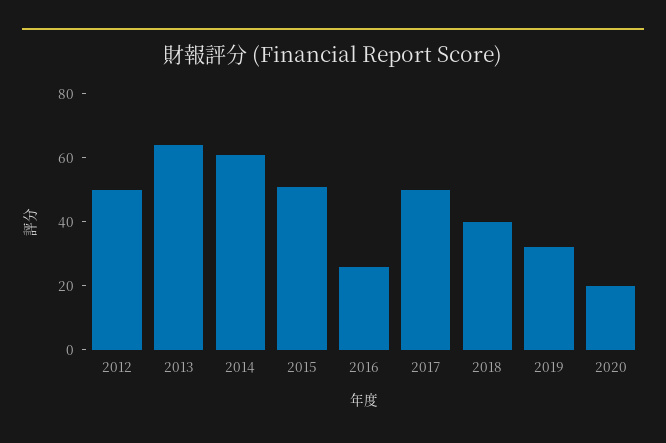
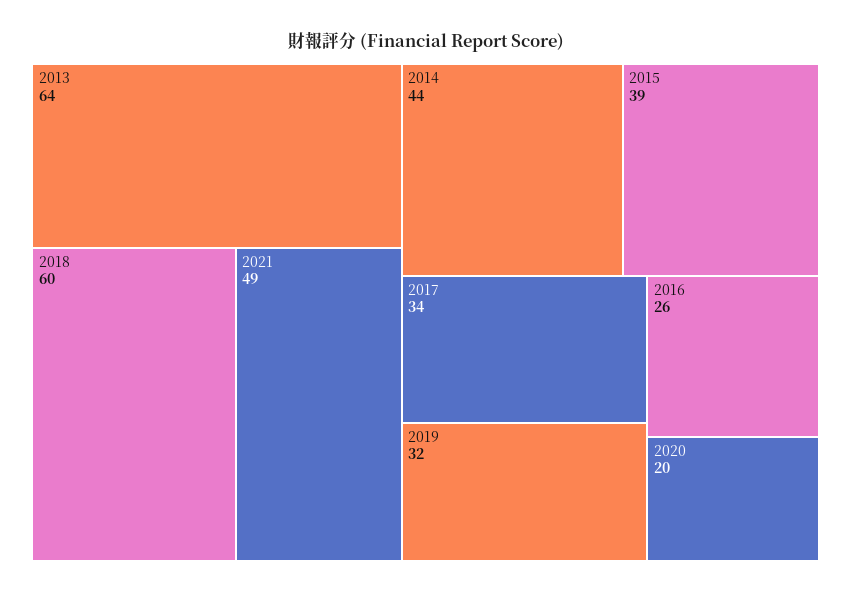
2012: 50 -> none
2014: 60 -> 44
2015: 50 -> 39
2017: 50 -> 34
2018: 40 -> 60
2021: none -> 49

